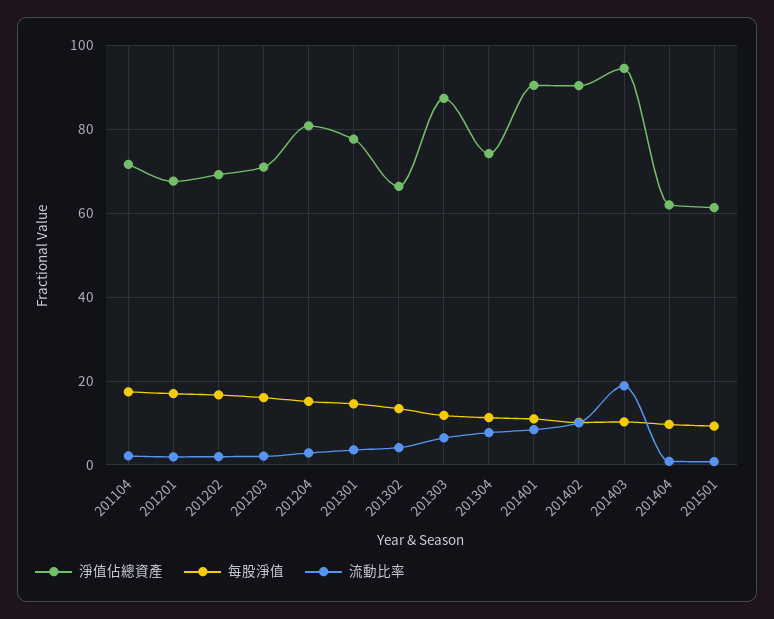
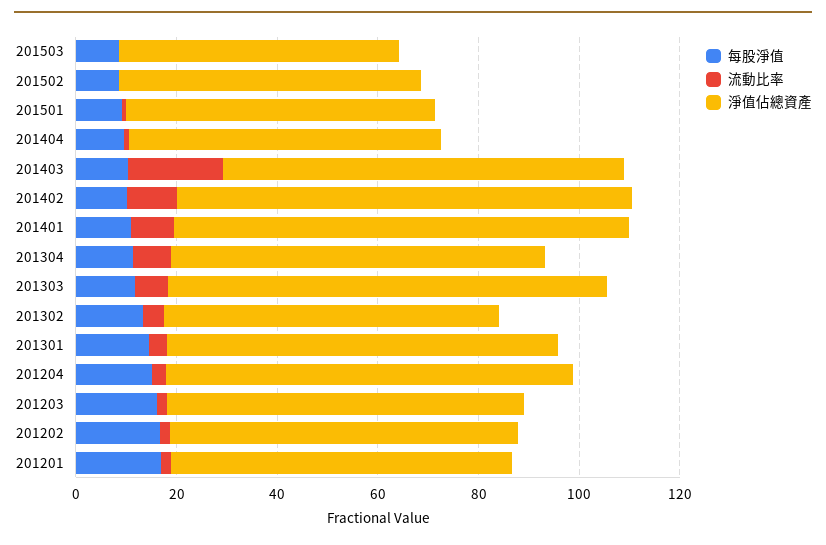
淨值佔總資產, 201104: 72 -> none
每股淨值, 201104: 18 -> none
流動比率, 201104: 2 -> none
淨值佔總資產, 201403: 94 -> 80
每股淨值, 201503: none -> 10
流動比率, 201503: none -> 0
淨值佔總資產, 201503: none -> 55
每股淨值, 201502: none -> 10
流動比率, 201502: none -> 0
淨值佔總資產, 201502: none -> 60

